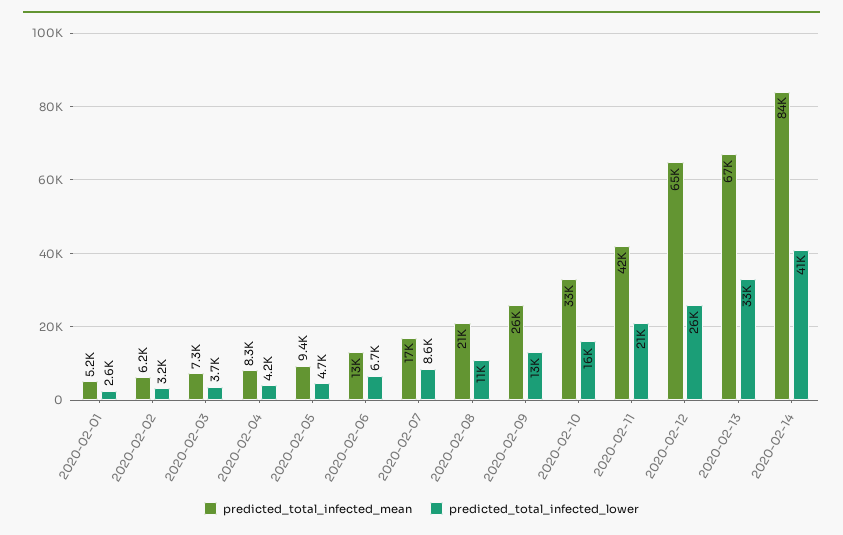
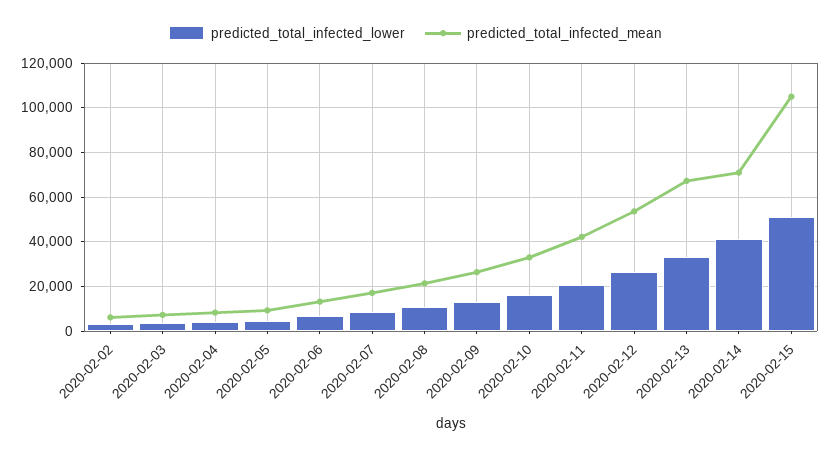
predicted_total_infected_mean, 2020-02-01: 5200 -> none
predicted_total_infected_lower, 2020-02-01: 2600 -> none
predicted_total_infected_mean, 2020-02-12: 65000 -> 55000
predicted_total_infected_mean, 2020-02-14: 84000 -> 70000
predicted_total_infected_lower, 2020-02-15: none -> 50000
predicted_total_infected_mean, 2020-02-15: none -> 105000

